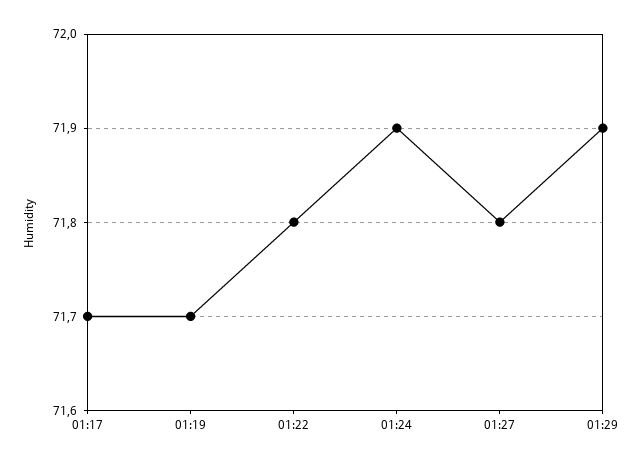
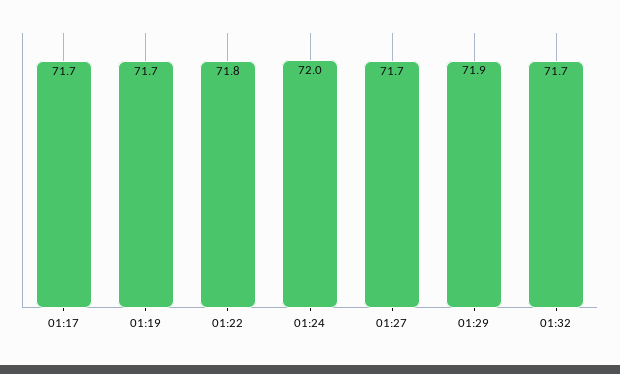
01:24: 71.9 -> 72
01:27: 71.8 -> 71.7
01:32: none -> 71.7

